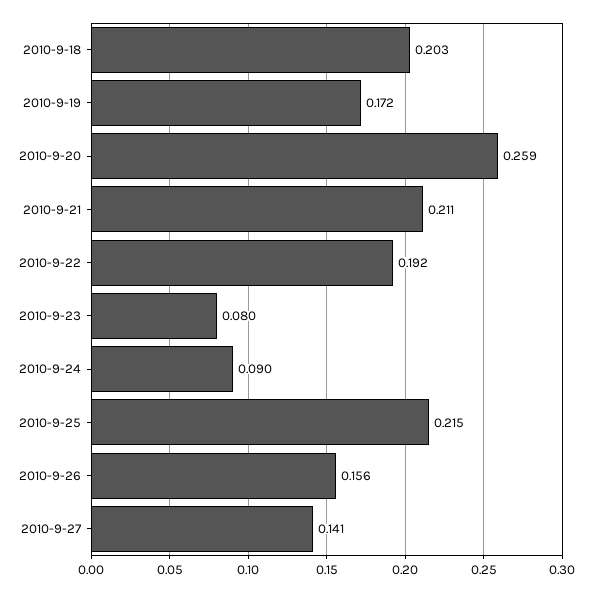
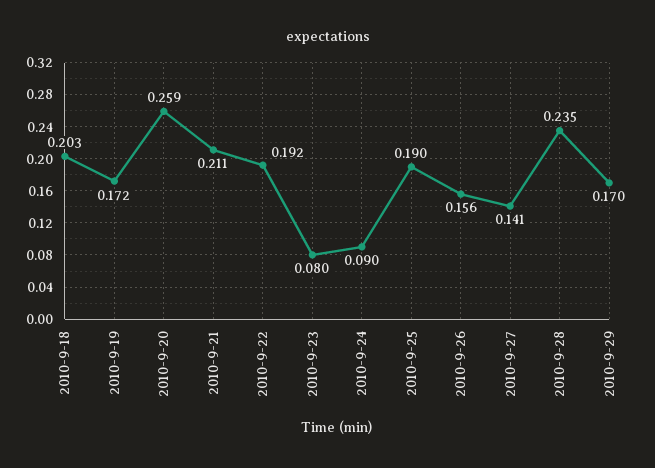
2010-9-25: 0.215 -> 0.19
2010-9-28: none -> 0.235
2010-9-29: none -> 0.17

